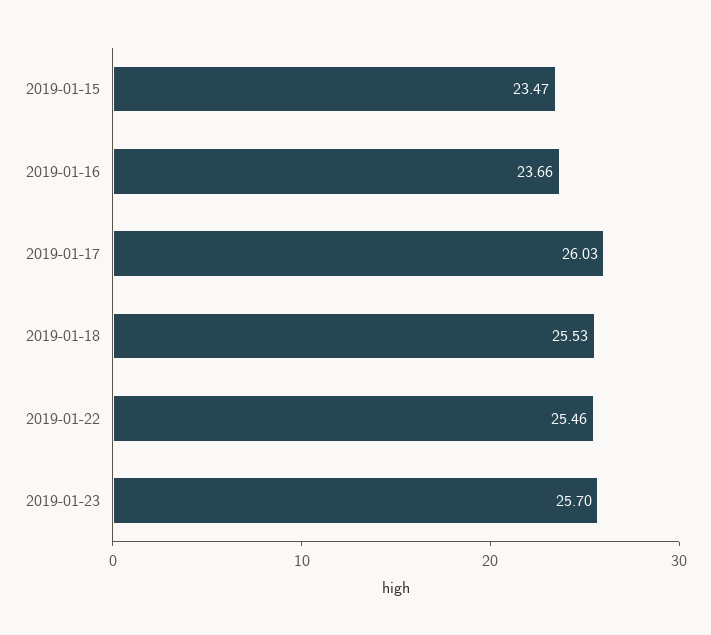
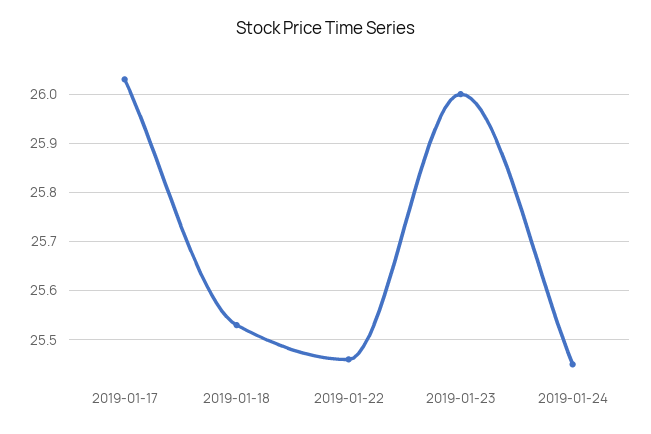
2019-01-15: 23.47 -> none
2019-01-16: 23.66 -> none
2019-01-23: 25.7 -> 26
2019-01-24: none -> 25.45

